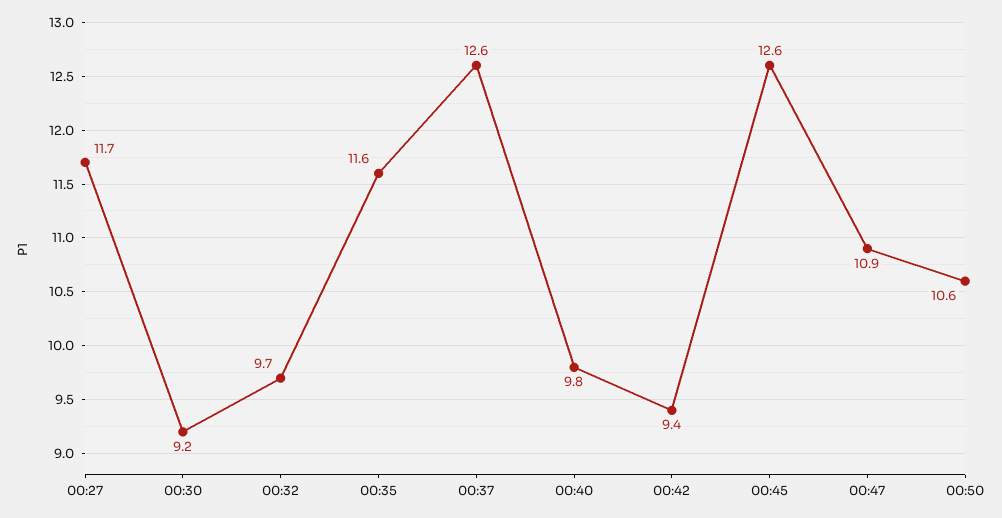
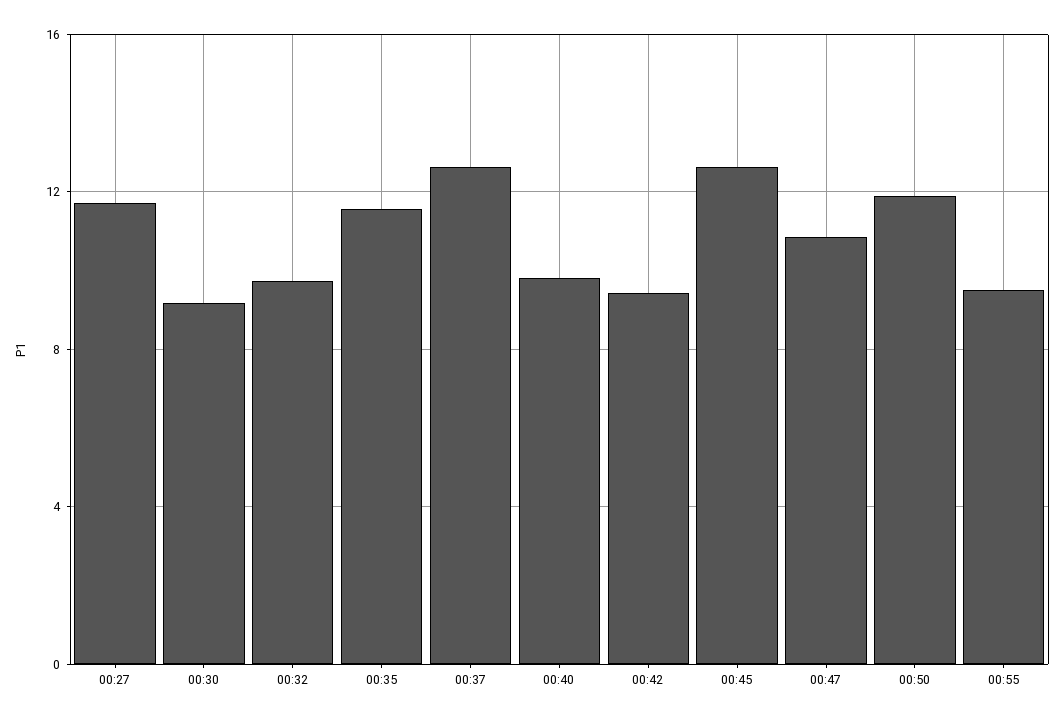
00:50: 10.6 -> 12
00:55: none -> 9.5

